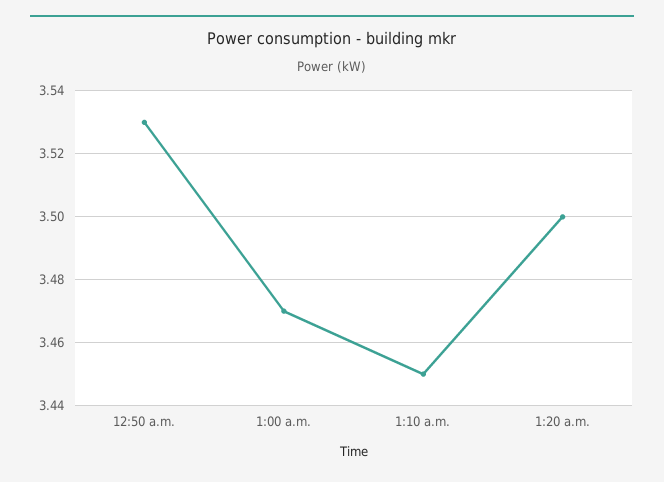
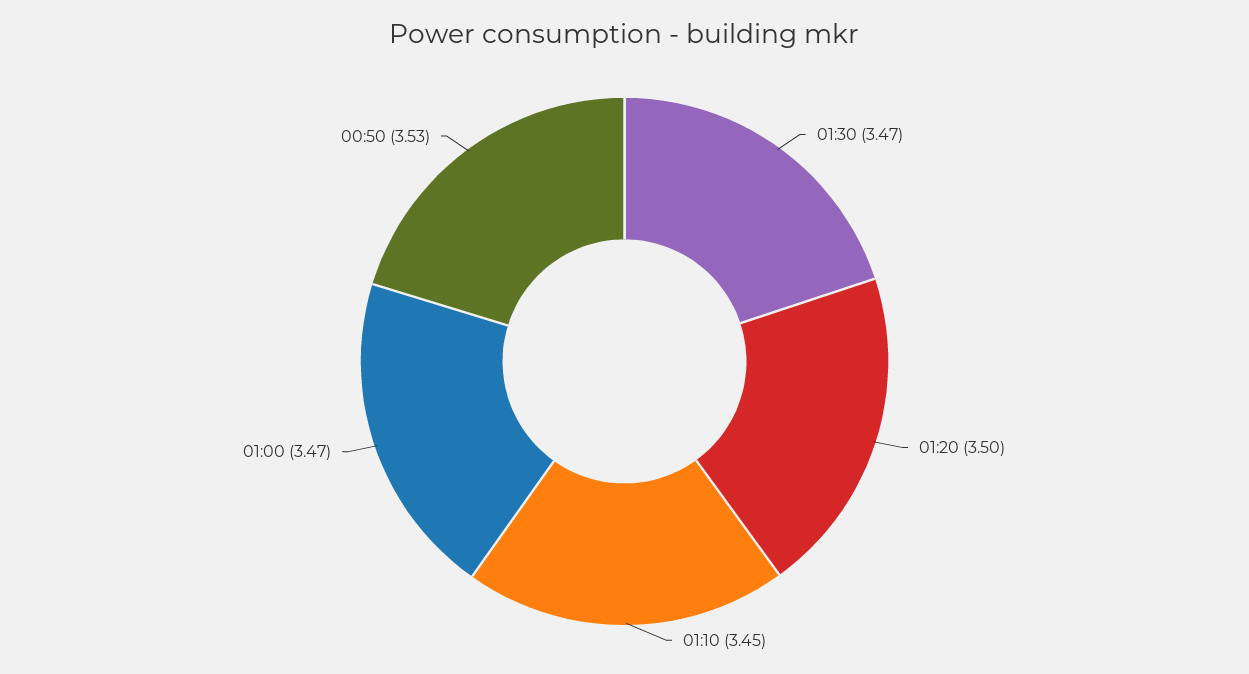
01:30: none -> 3.47

